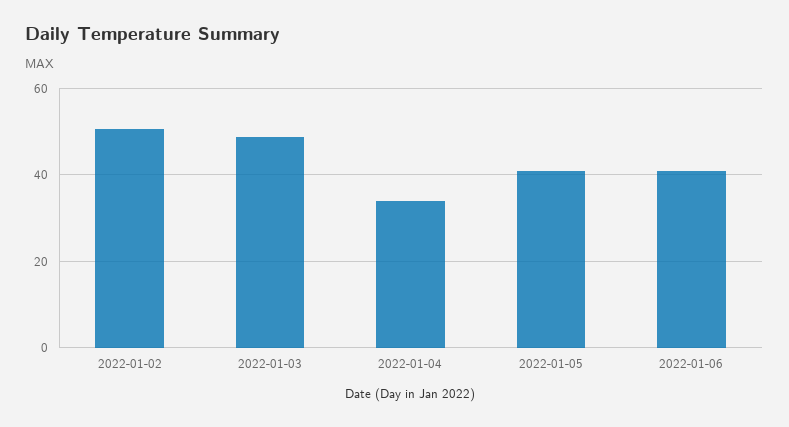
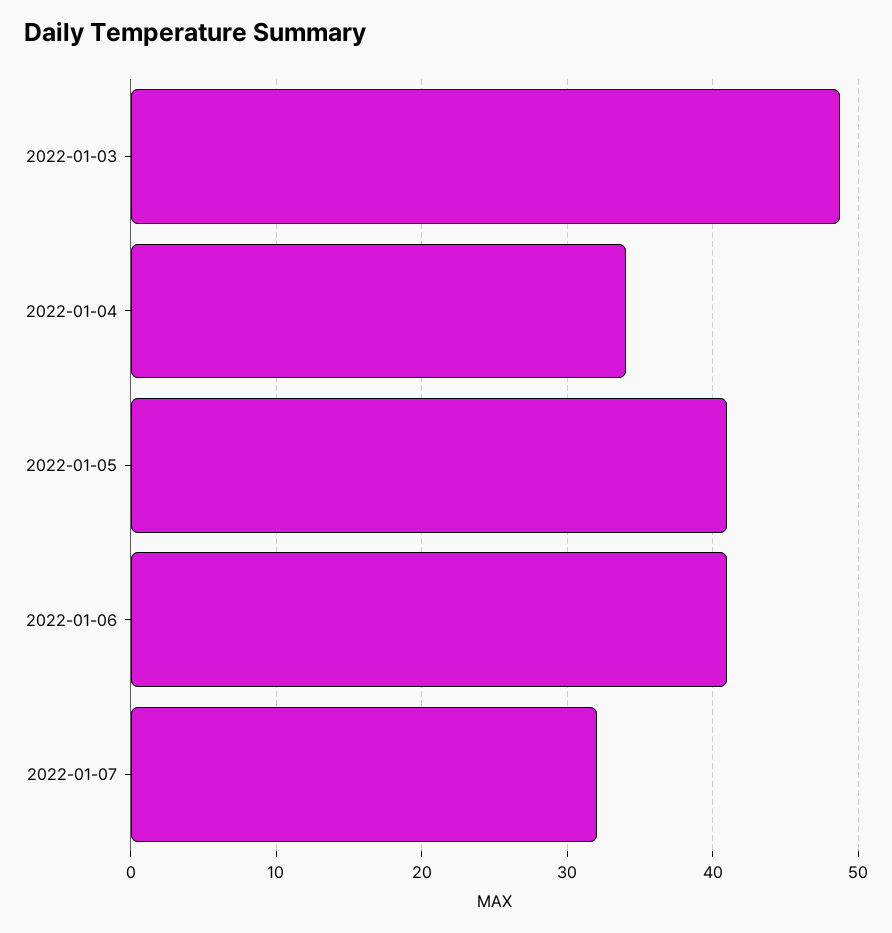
2022-01-02: 50 -> none
2022-01-07: none -> 32

